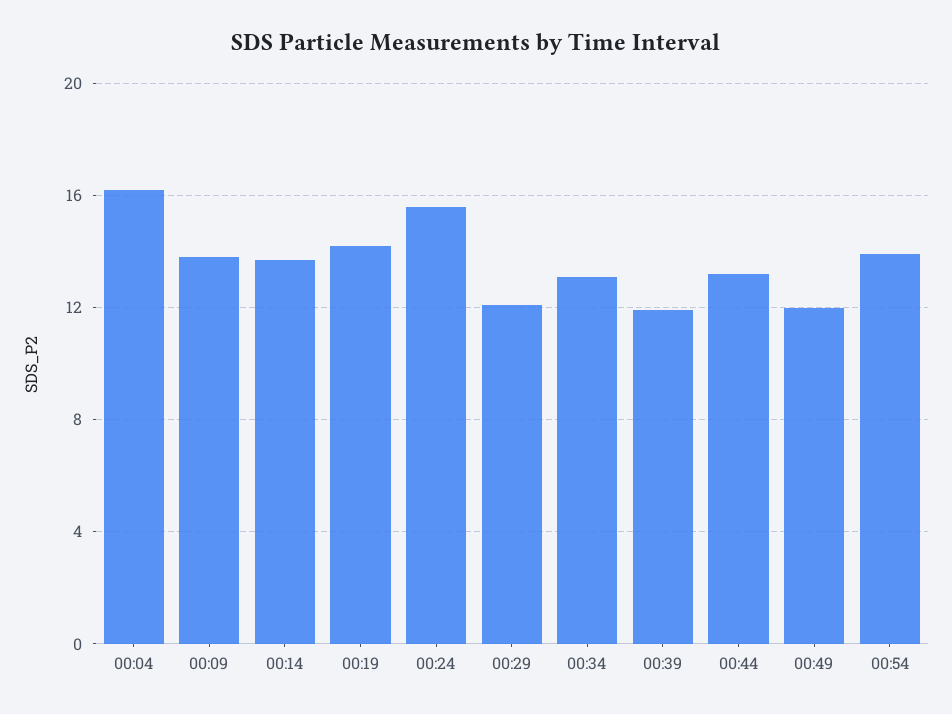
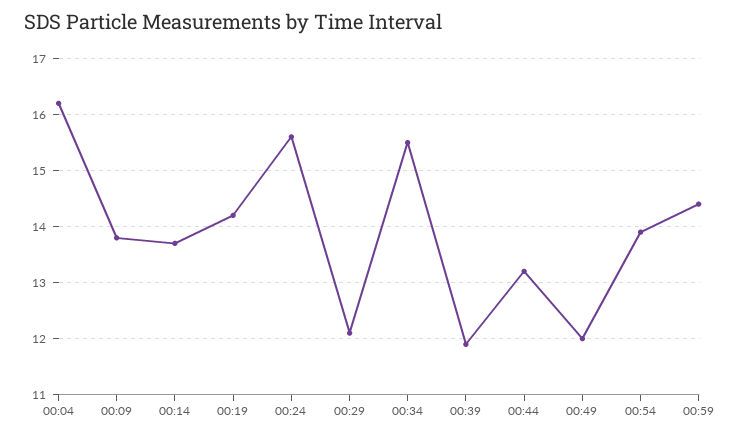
00:34: 13 -> 15.5
00:59: none -> 14.5

